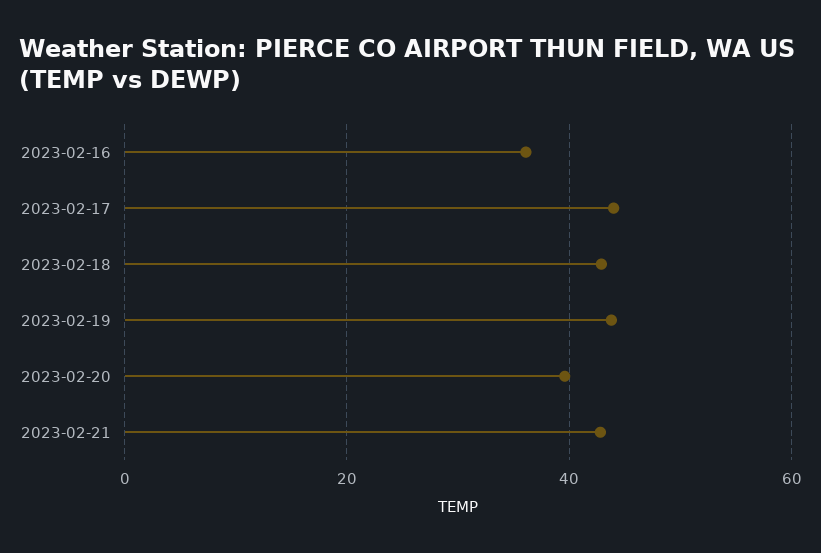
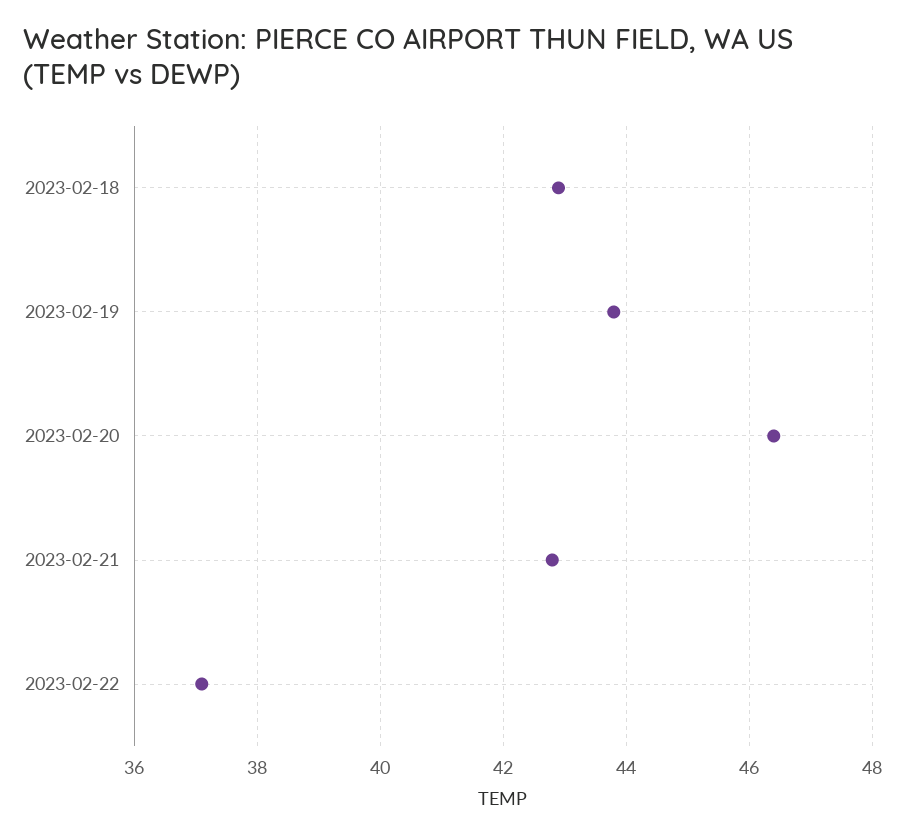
2023-02-16: 36 -> none
2023-02-17: 44 -> none
2023-02-20: 40 -> 46.5
2023-02-22: none -> 37

